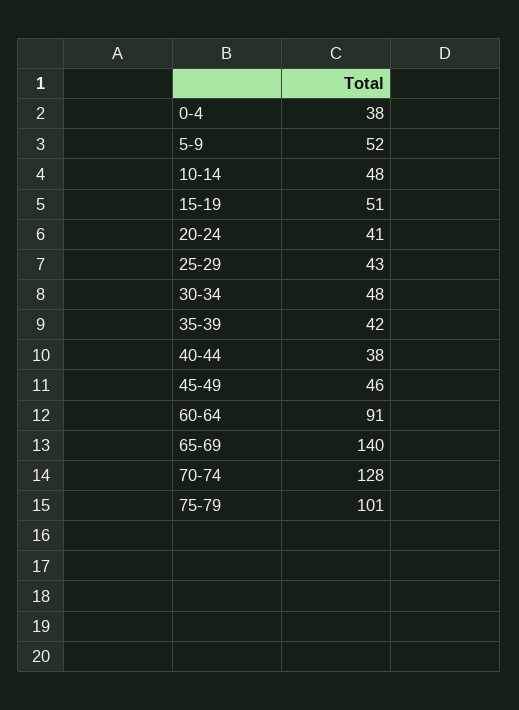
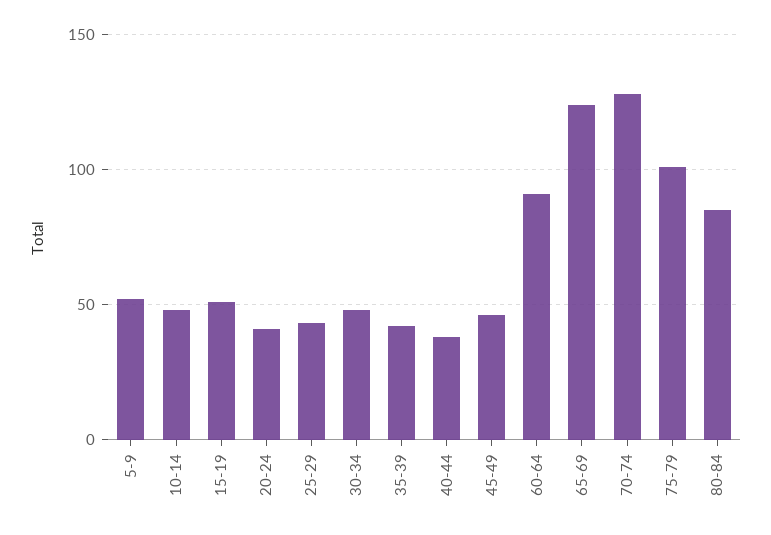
0-4: 38 -> none
65-69: 140 -> 125
80-84: none -> 85

